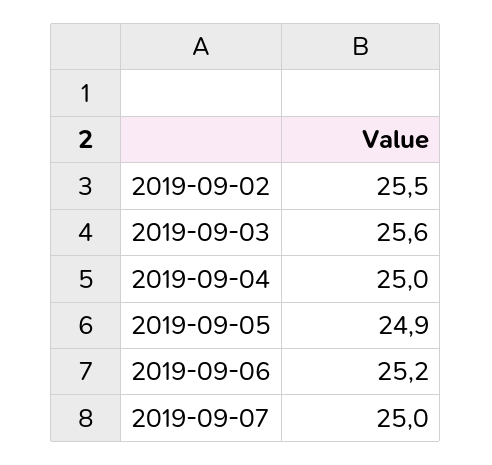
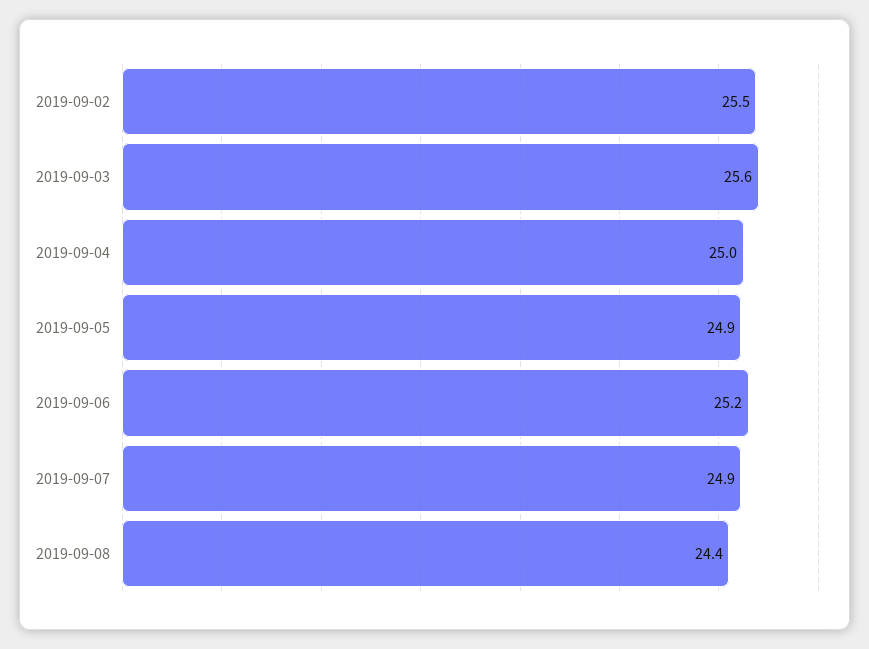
2019-09-07: 25 -> 24.9
2019-09-08: none -> 24.4

